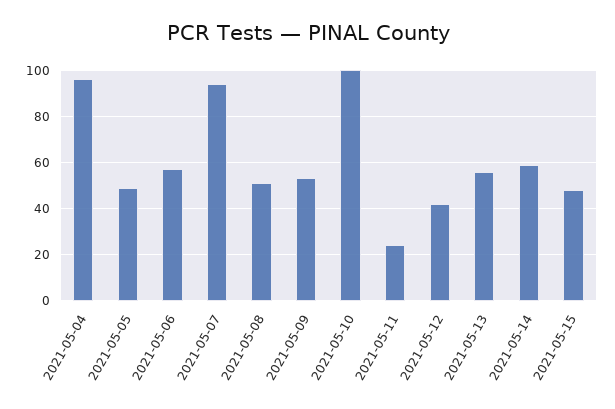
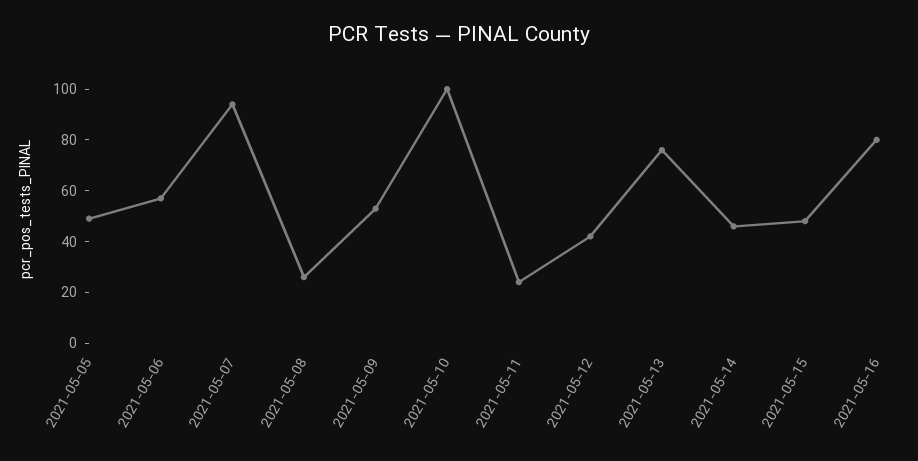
2021-05-04: 95 -> none
2021-05-08: 50 -> 25
2021-05-13: 55 -> 75
2021-05-14: 60 -> 45
2021-05-16: none -> 80

